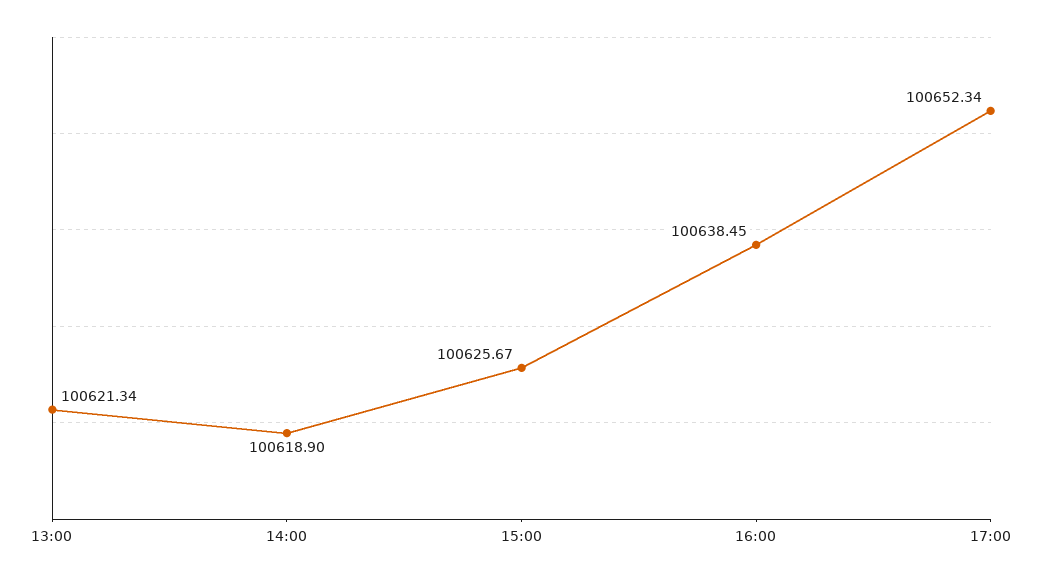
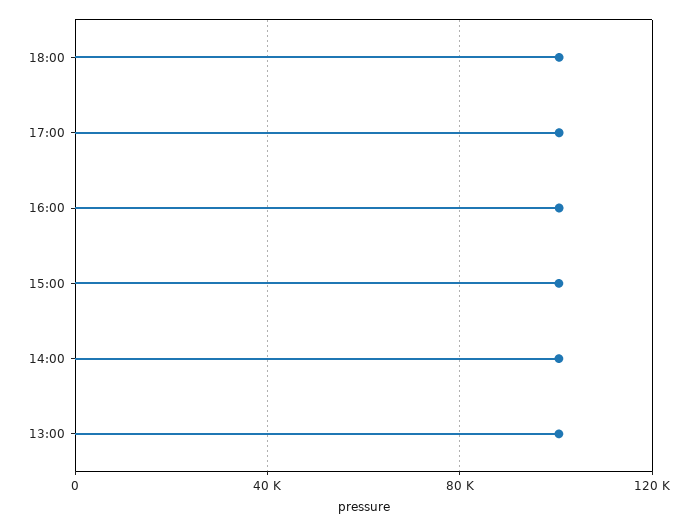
18:00: none -> 100000

